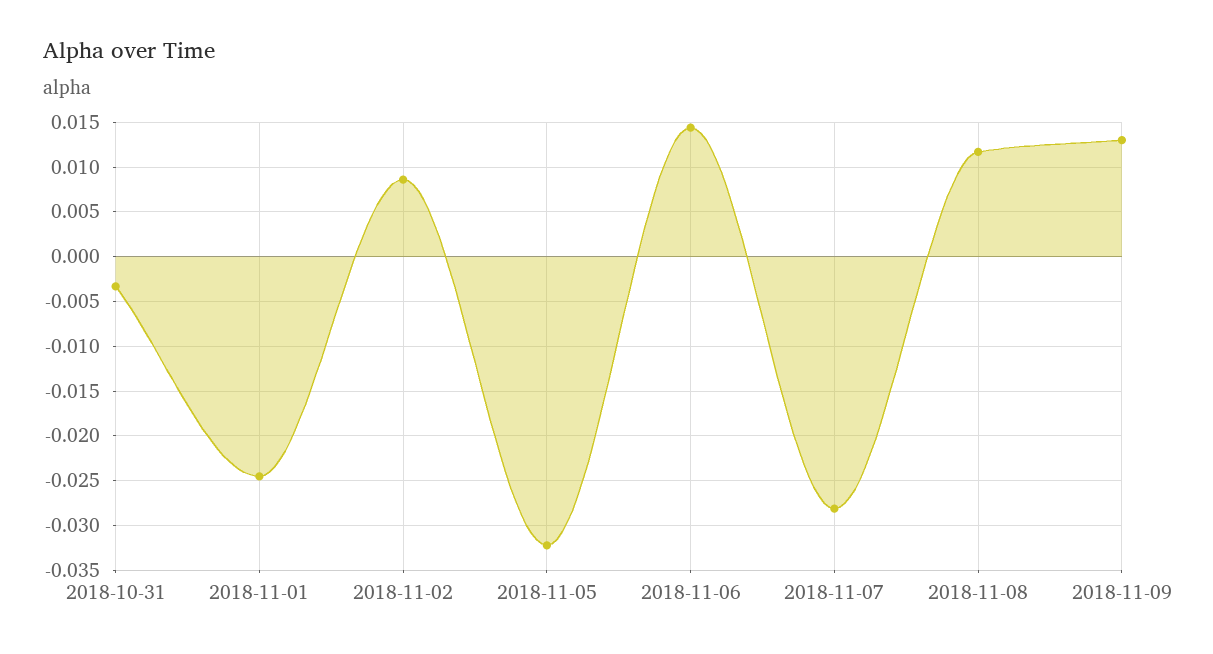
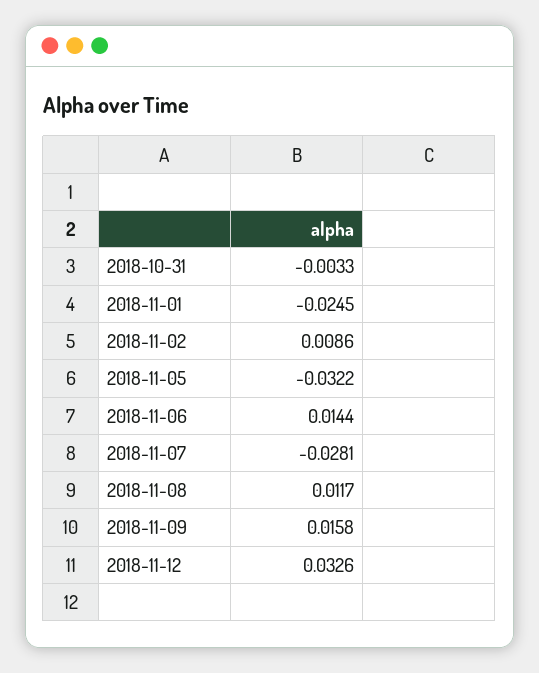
2018-11-09: 0.013 -> 0.0158
2018-11-12: none -> 0.0326

